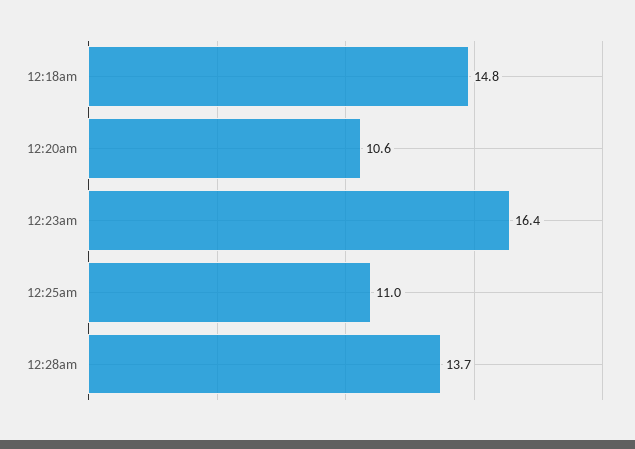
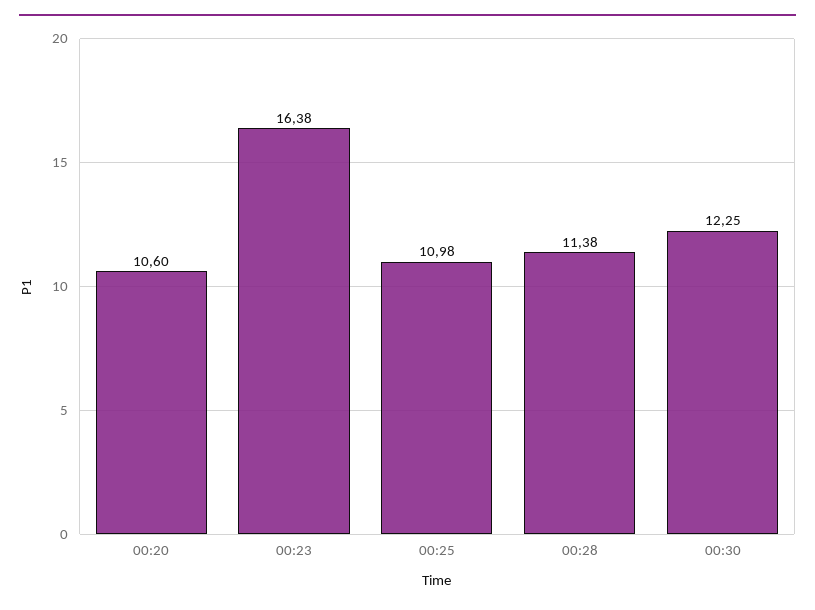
12:18am: 14.8 -> none
12:28am: 13.7 -> 11.38
00:30: none -> 12.25

